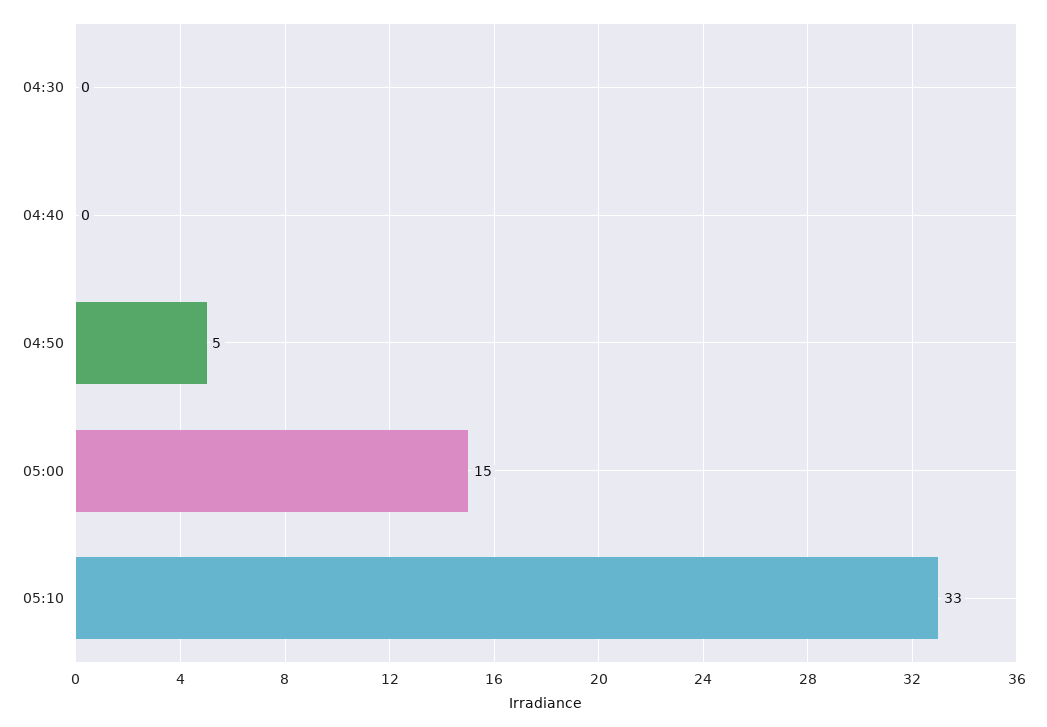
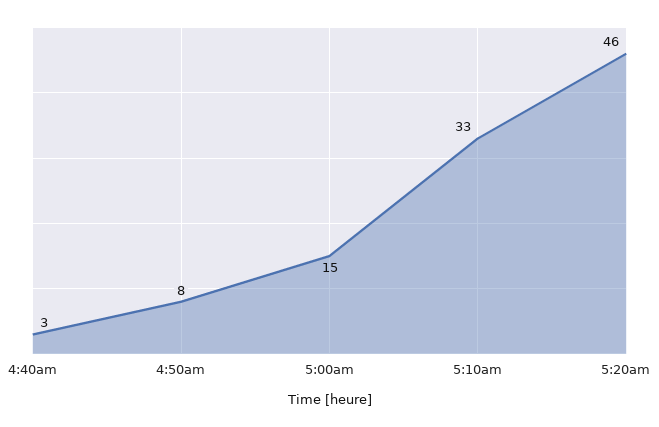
04:30: 0 -> none
04:40: 0 -> 3
04:50: 5 -> 8
5:20am: none -> 46

